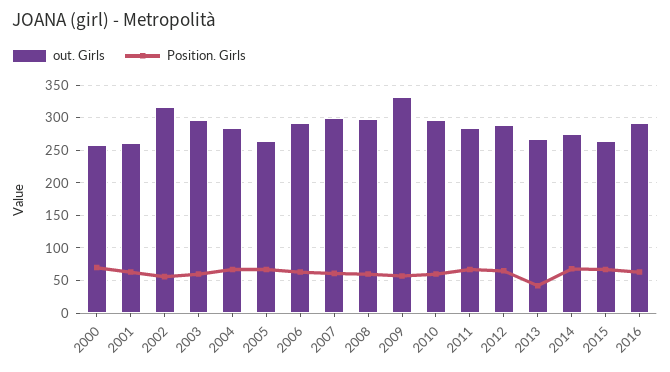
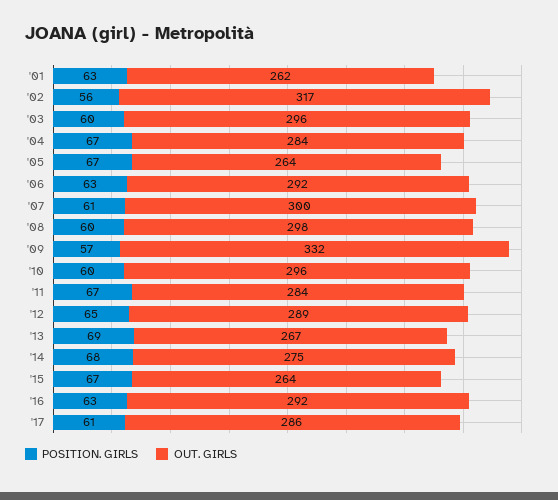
out. Girls, 2000: 260 -> none
Position. Girls, 2000: 70 -> none
Position. Girls, 2013: 40 -> 69
Position. Girls, '17: none -> 61
out. Girls, '17: none -> 286

